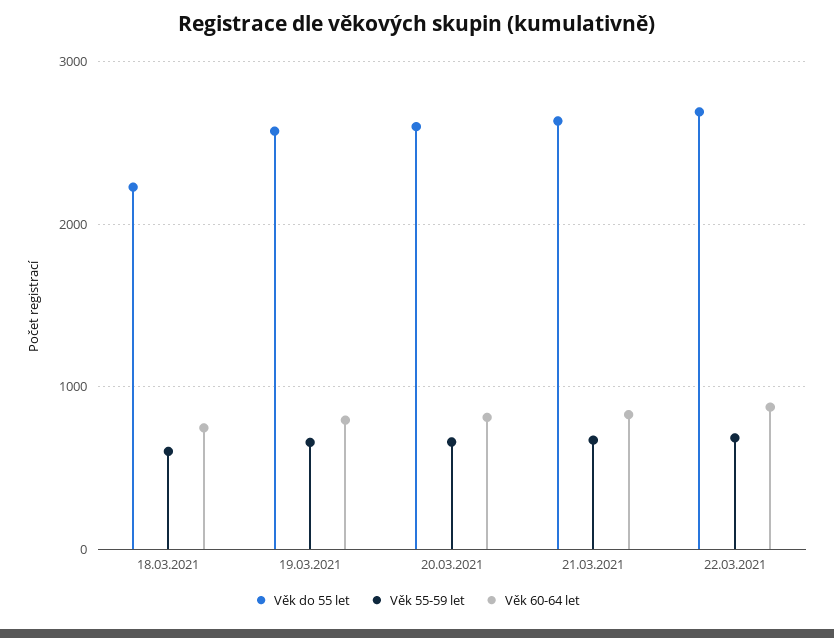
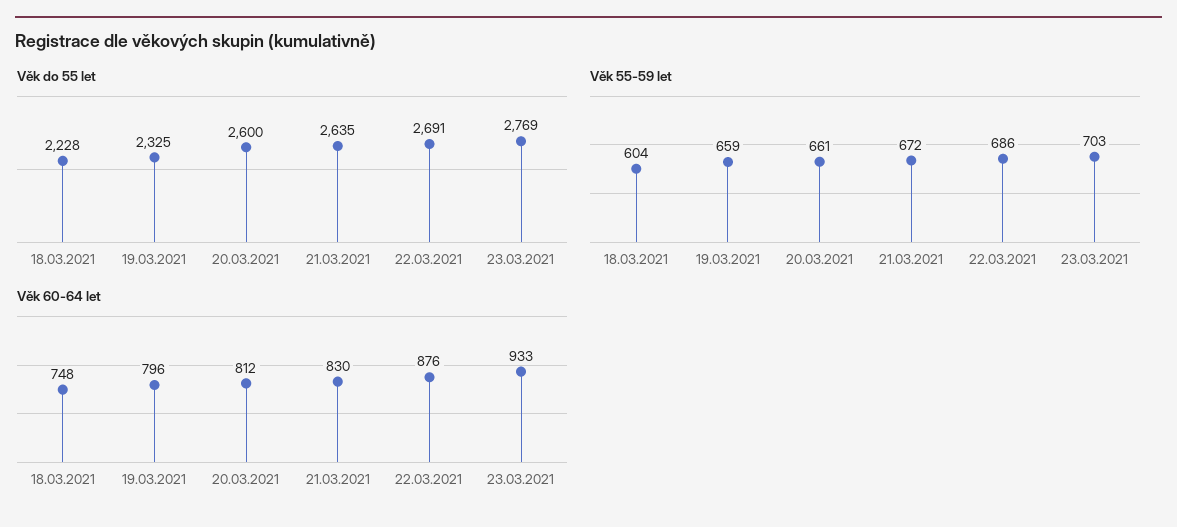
Věk do 55 let, 19.03.2021: 2600 -> 2325
Věk do 55 let, 23.03.2021: none -> 2769
Věk 55-59 let, 23.03.2021: none -> 703
Věk 60-64 let, 23.03.2021: none -> 933

